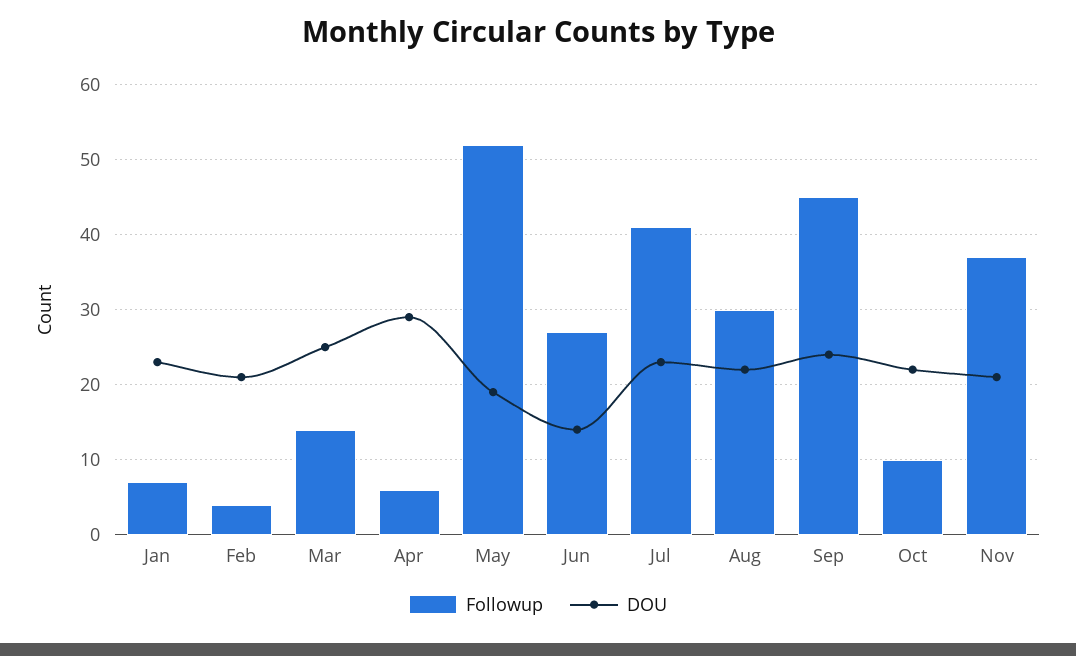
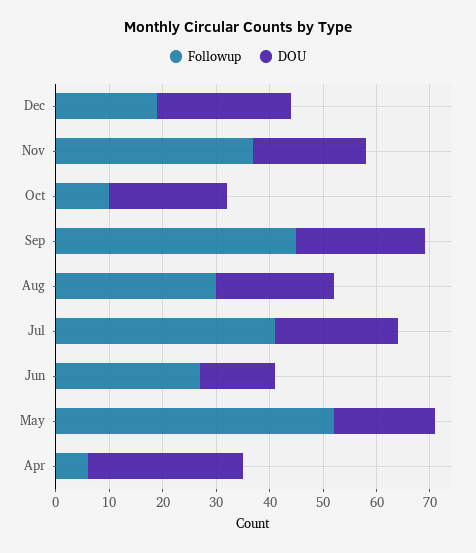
Followup, Jan: 7 -> none
DOU, Jan: 23 -> none
Followup, Feb: 4 -> none
DOU, Feb: 21 -> none
Followup, Mar: 14 -> none
DOU, Mar: 25 -> none
Followup, Dec: none -> 20
DOU, Dec: none -> 25

